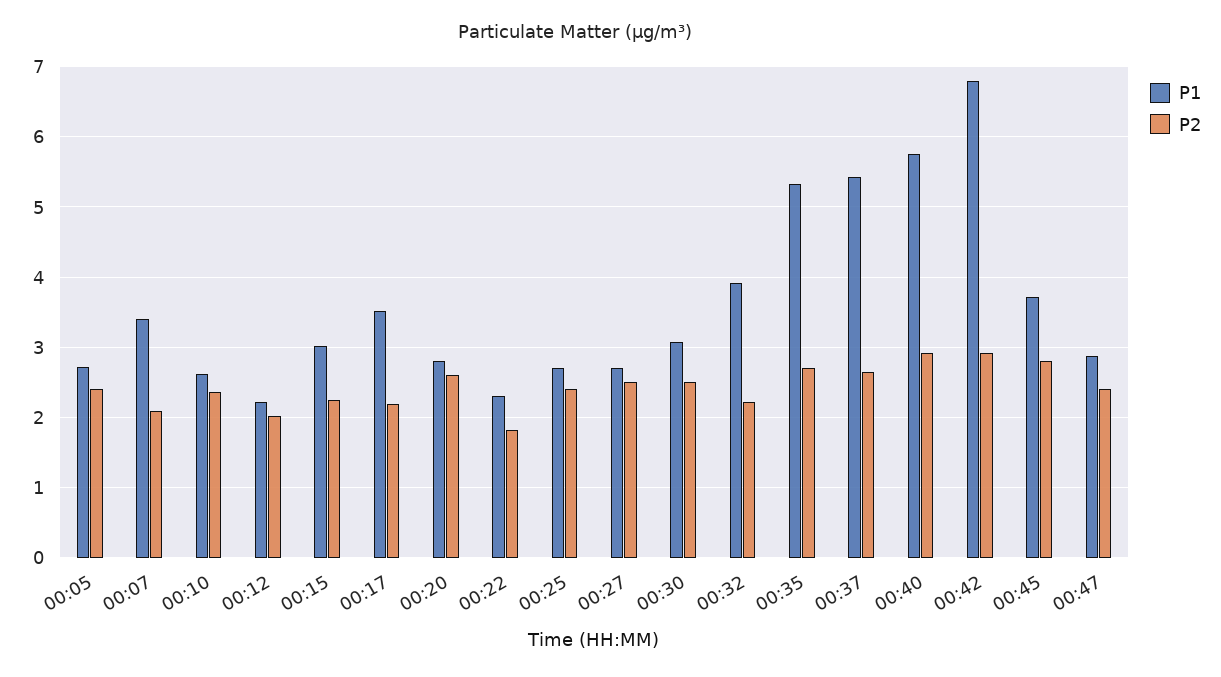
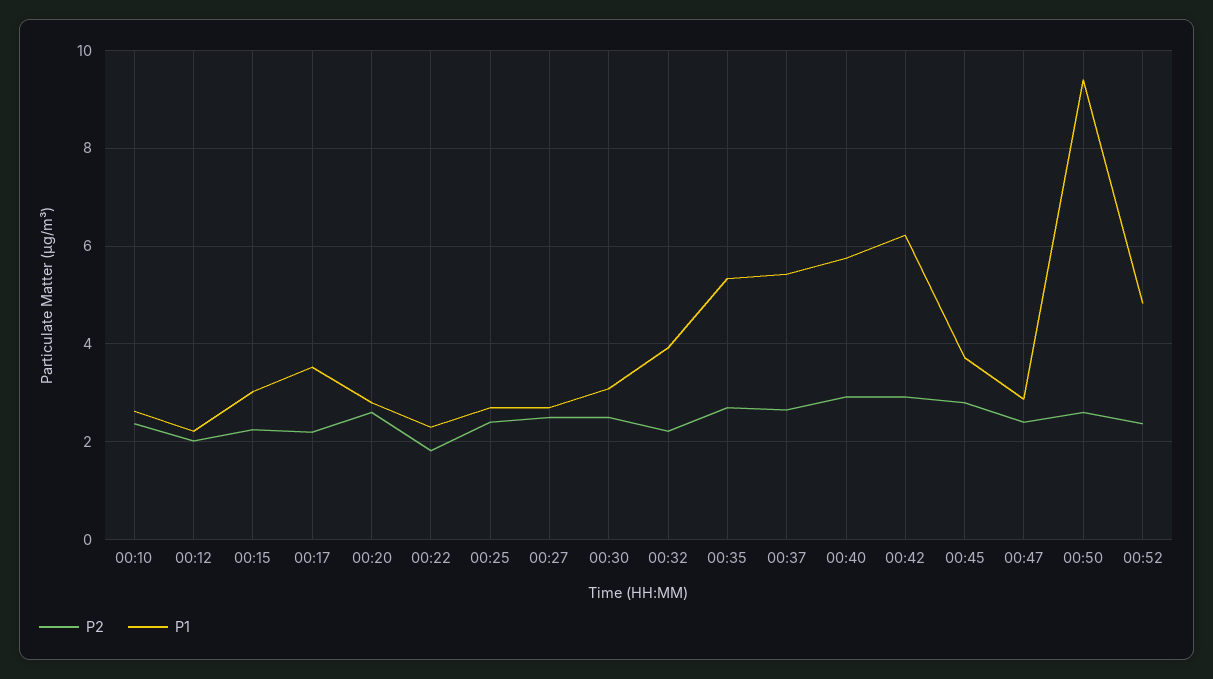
P1, 00:05: 2.7 -> none
P2, 00:05: 2.4 -> none
P1, 00:07: 3.4 -> none
P2, 00:07: 2.1 -> none
P1, 00:42: 6.8 -> 6.2
P2, 00:50: none -> 2.6
P1, 00:50: none -> 9.4
P2, 00:52: none -> 2.4
P1, 00:52: none -> 4.8

